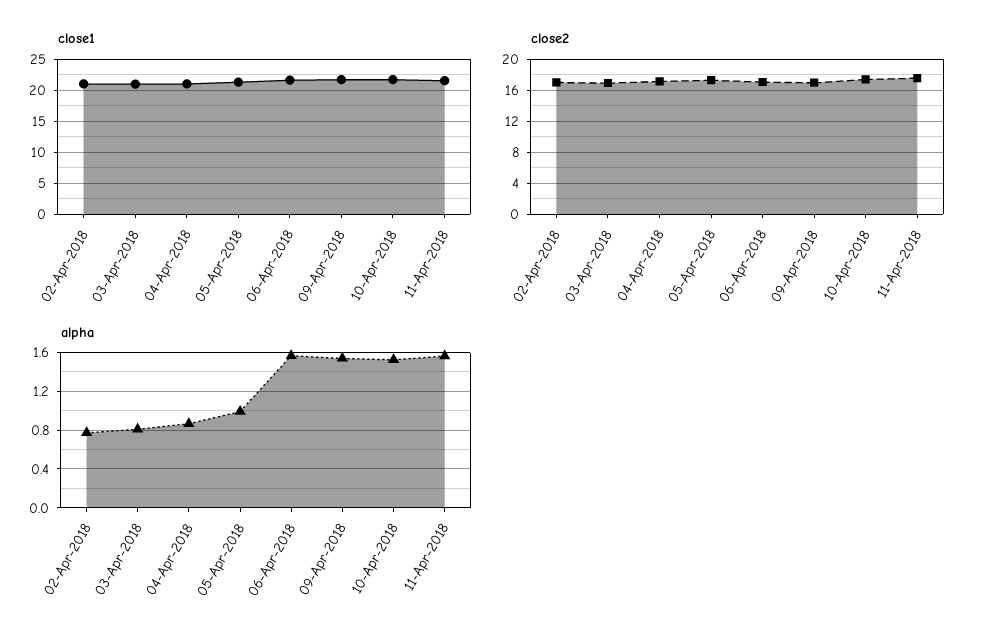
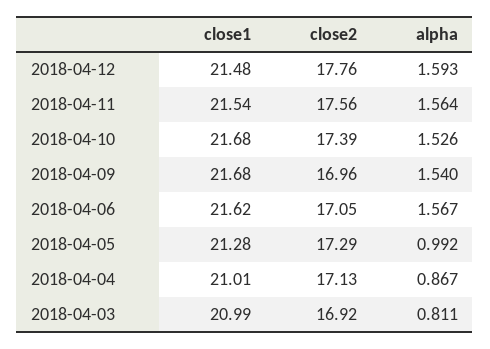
close1, 02-Apr-2018: 21 -> none
close2, 02-Apr-2018: 17 -> none
alpha, 02-Apr-2018: 0.8 -> none
close1, 2018-04-12: none -> 21.48
close2, 2018-04-12: none -> 17.76
alpha, 2018-04-12: none -> 1.593

